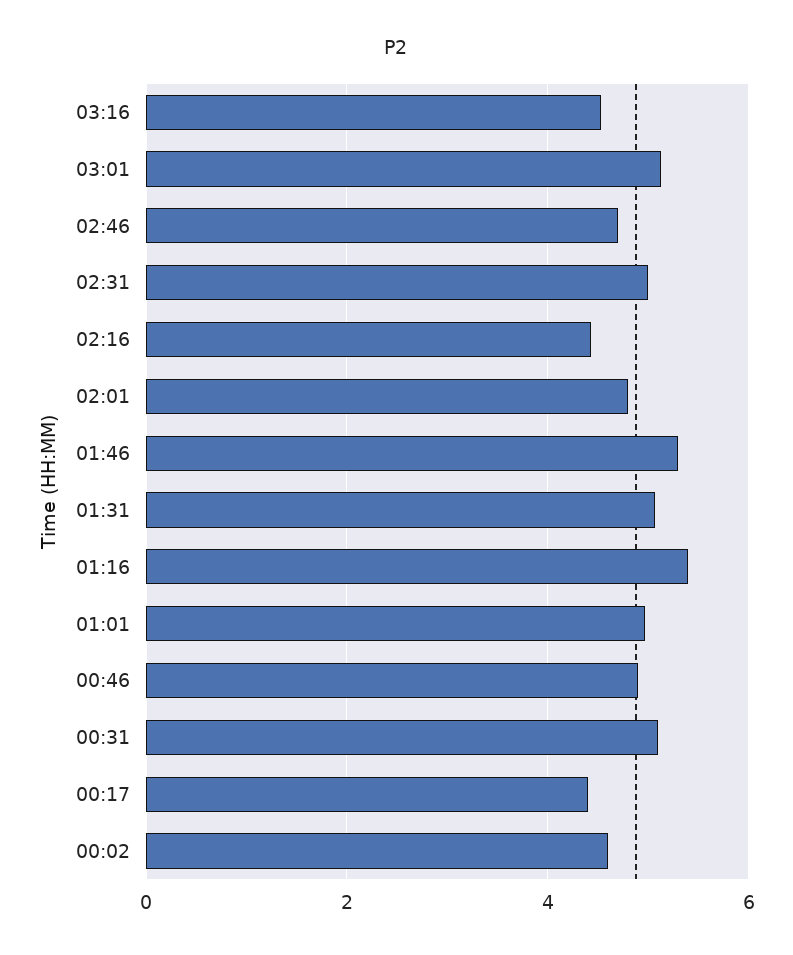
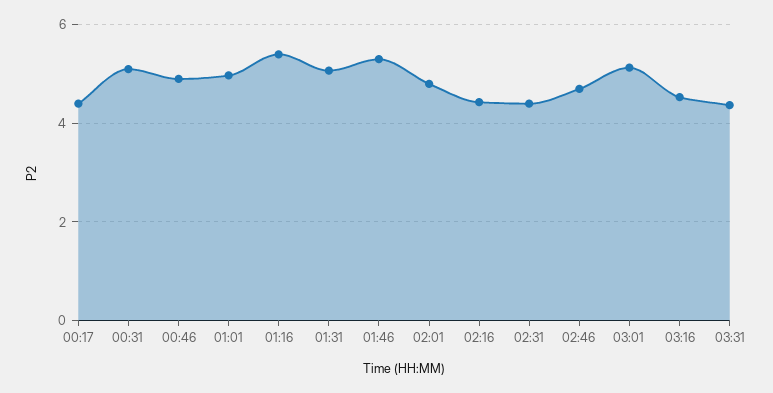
02:31: 5 -> 4.4
00:02: 4.6 -> none
03:31: none -> 4.4

